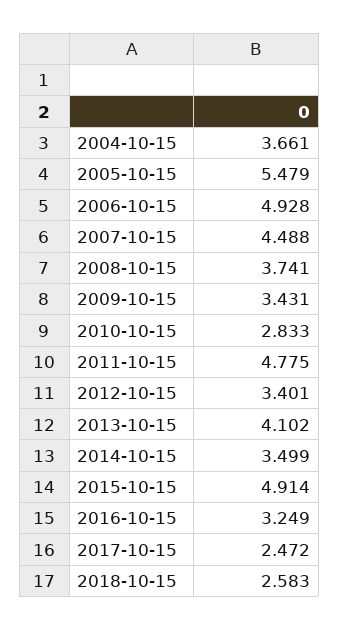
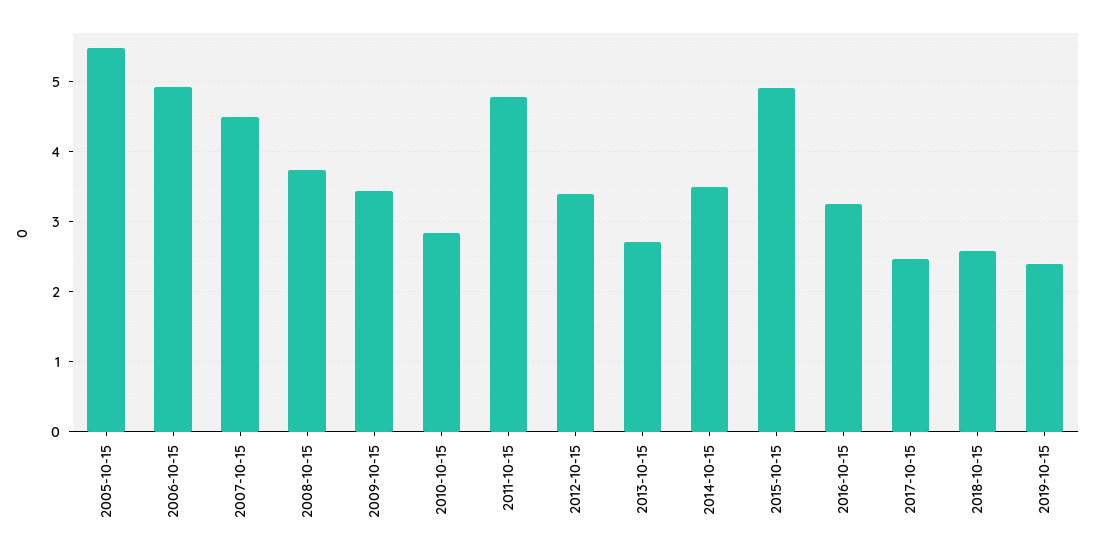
2004-10-15: 3.661 -> none
2013-10-15: 4.102 -> 2.7
2019-10-15: none -> 2.4

